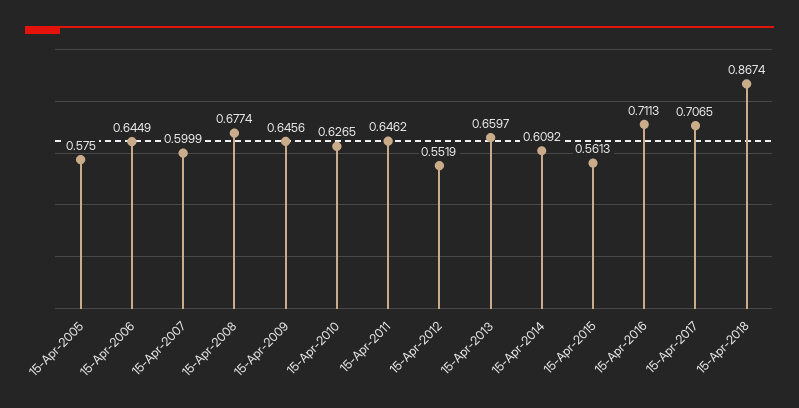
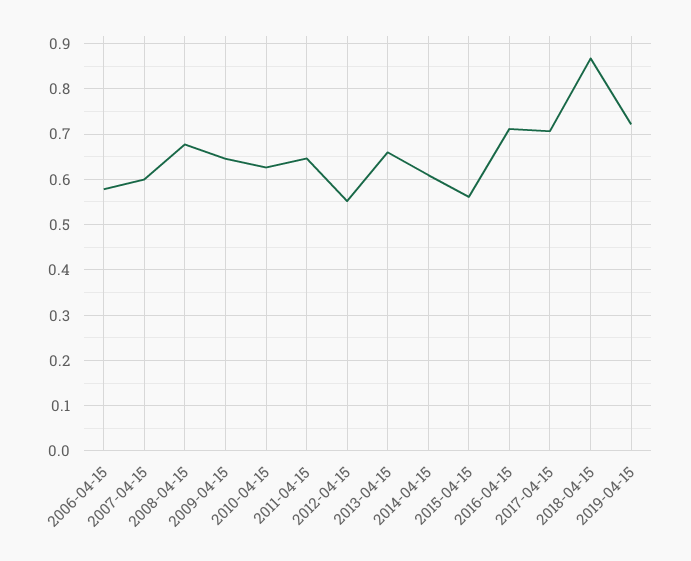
15-Apr-2005: 0.575 -> none
15-Apr-2006: 0.6449 -> 0.58
2019-04-15: none -> 0.72

